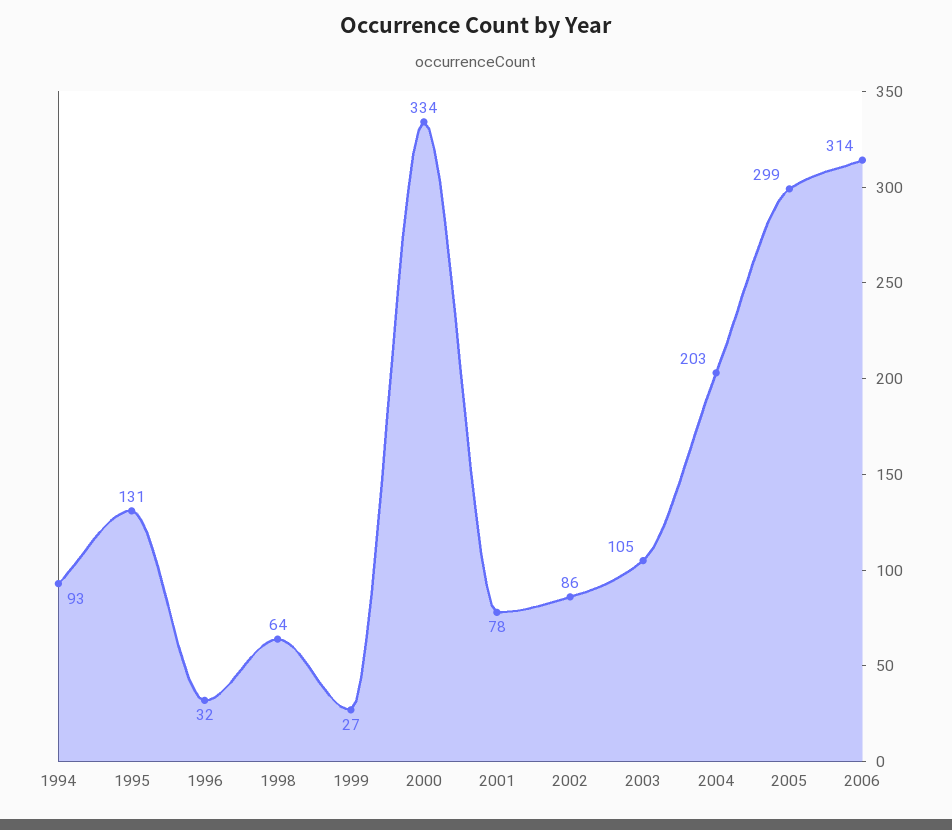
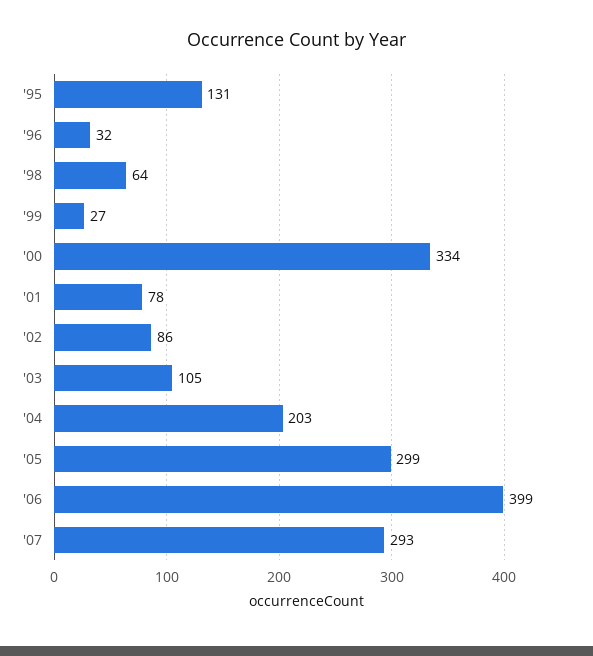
1994: 93 -> none
2006: 314 -> 399
'07: none -> 293

